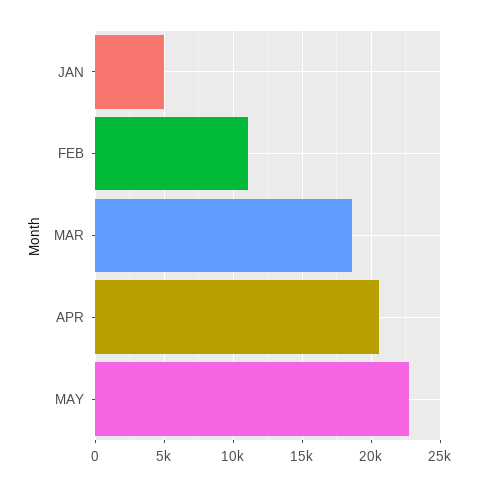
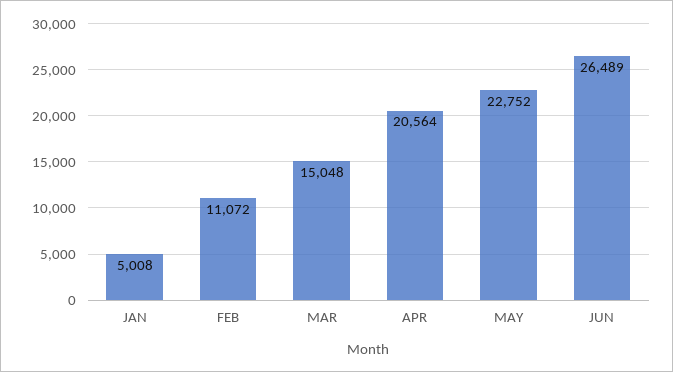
MAR: 18500 -> 15048
JUN: none -> 26489

